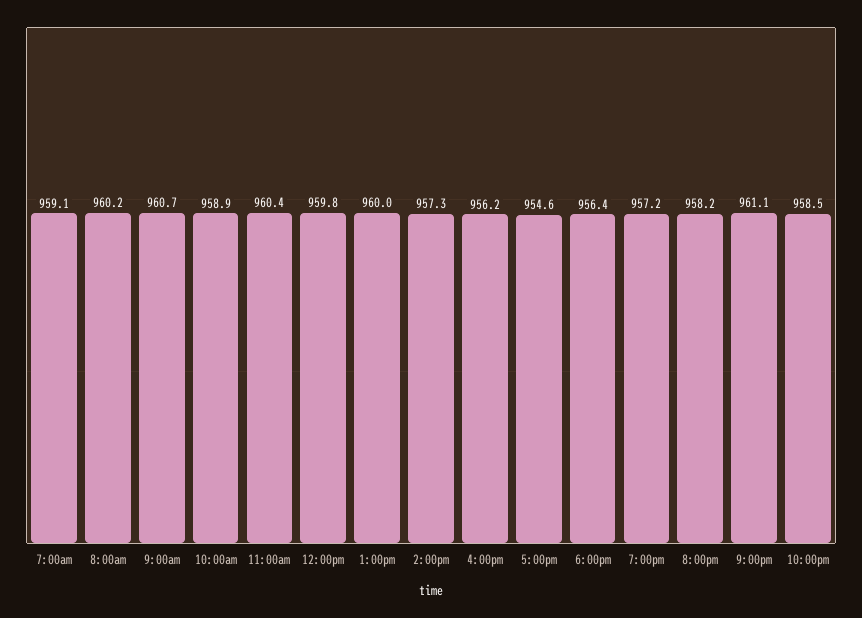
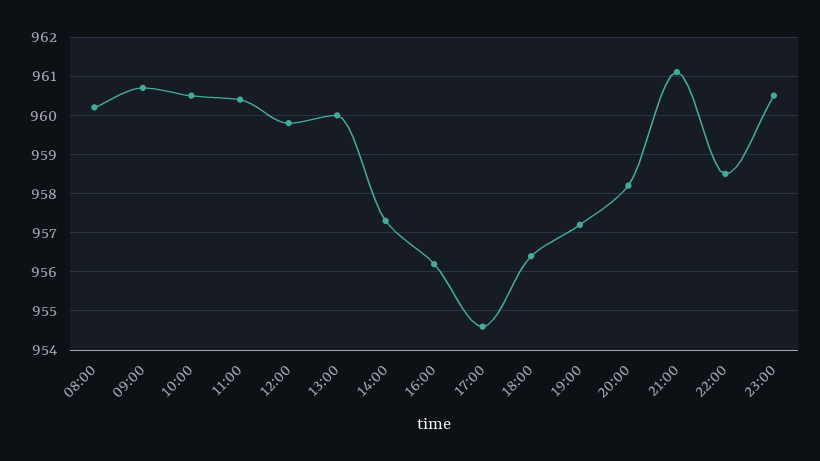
7:00am: 959.1 -> none
10:00am: 958.9 -> 960.5
23:00: none -> 960.5

